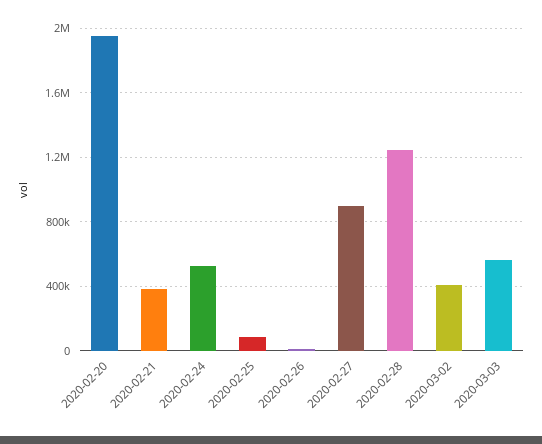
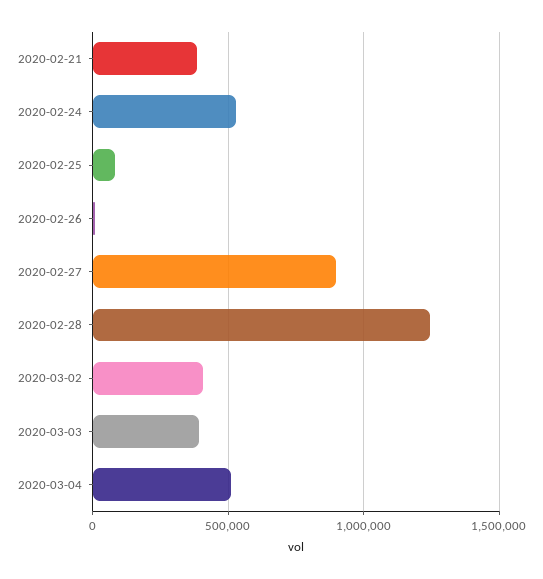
2020-02-20: 1950000 -> none
2020-03-03: 550000 -> 400000
2020-03-04: none -> 500000

